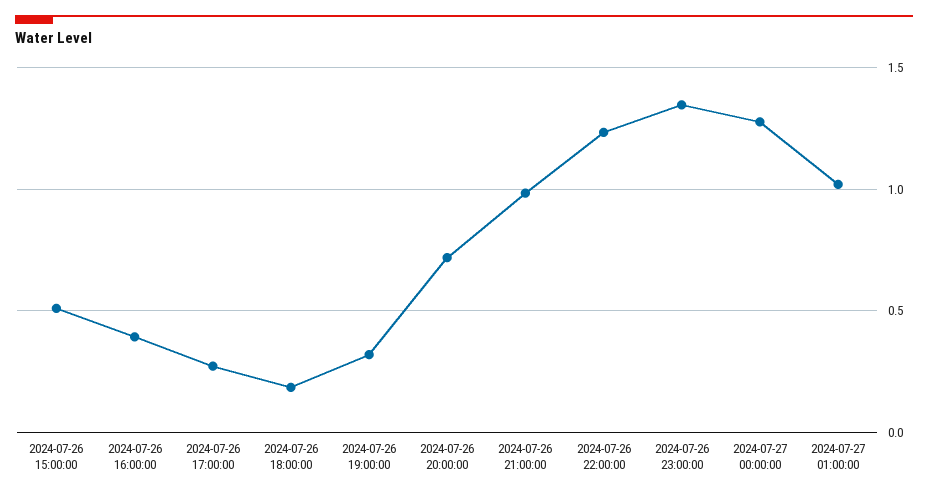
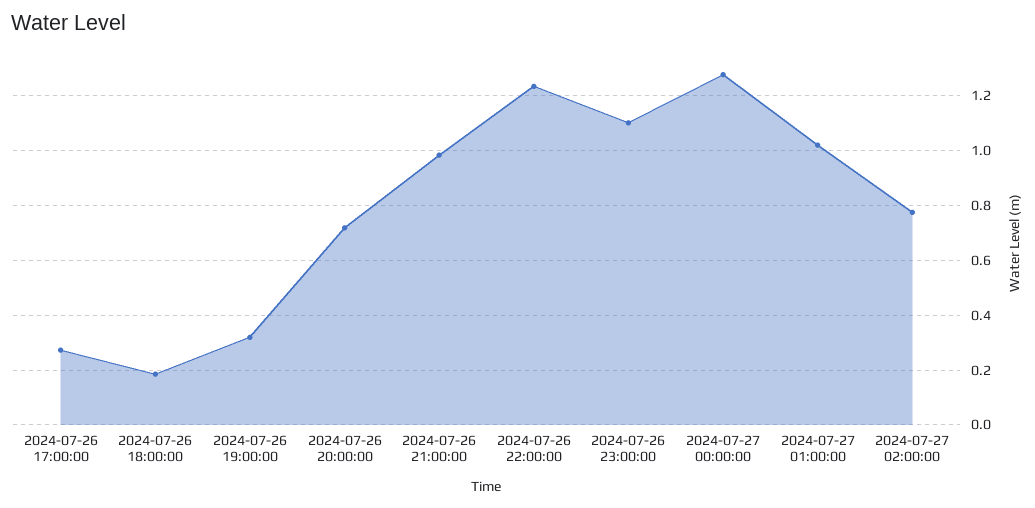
2024-07-26 15:00:00: 0.5 -> none
2024-07-26 16:00:00: 0.4 -> none
2024-07-26 23:00:00: 1.35 -> 1.1
2024-07-27 02:00:00: none -> 0.775

